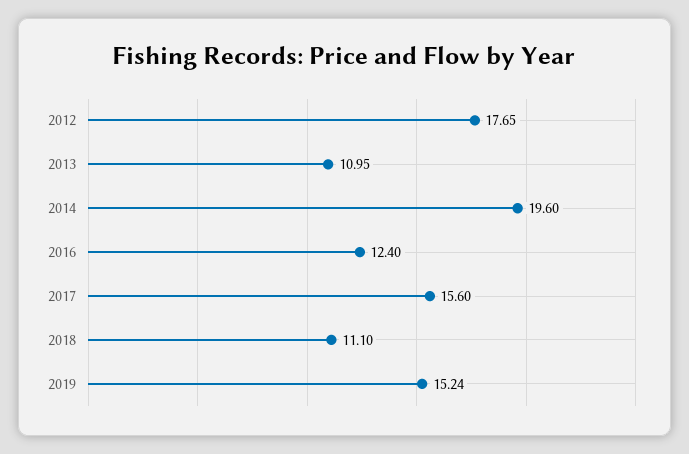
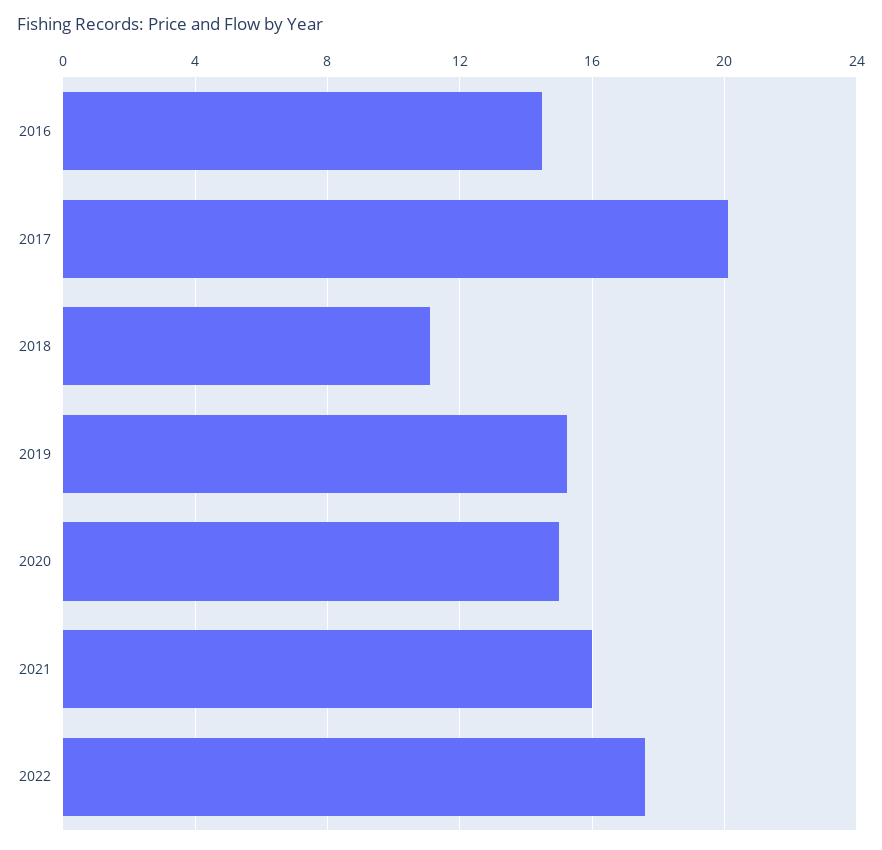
2012: 17.65 -> none
2013: 10.95 -> none
2014: 19.6 -> none
2016: 12.4 -> 14.5
2017: 15.6 -> 20
2020: none -> 15
2021: none -> 16
2022: none -> 17.5

